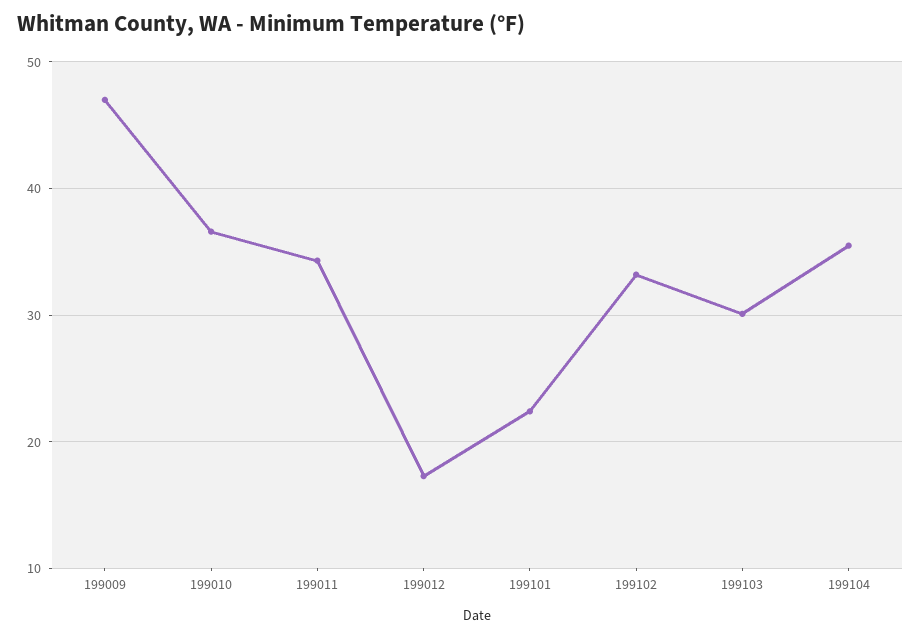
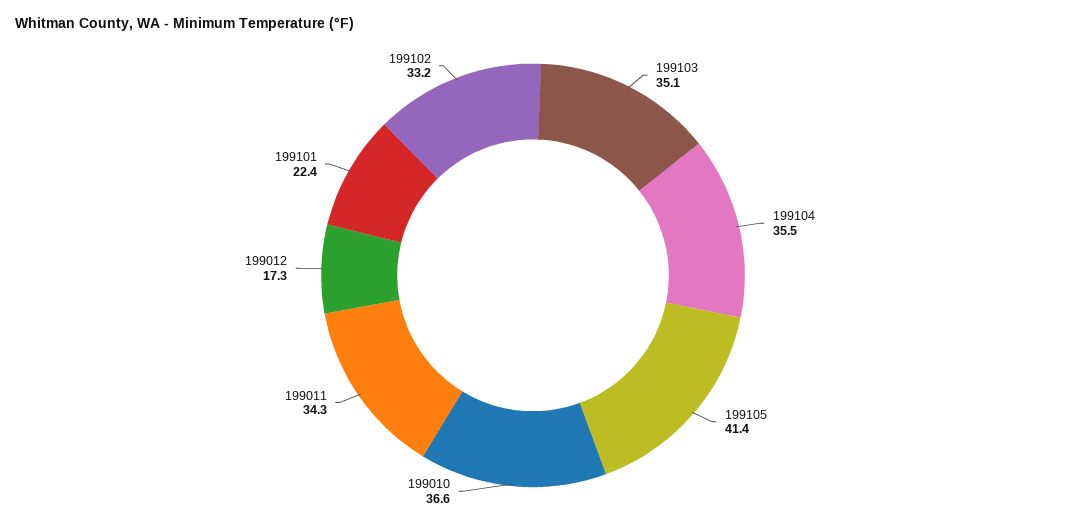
199009: 47 -> none
199103: 30 -> 35.1
199105: none -> 41.4

